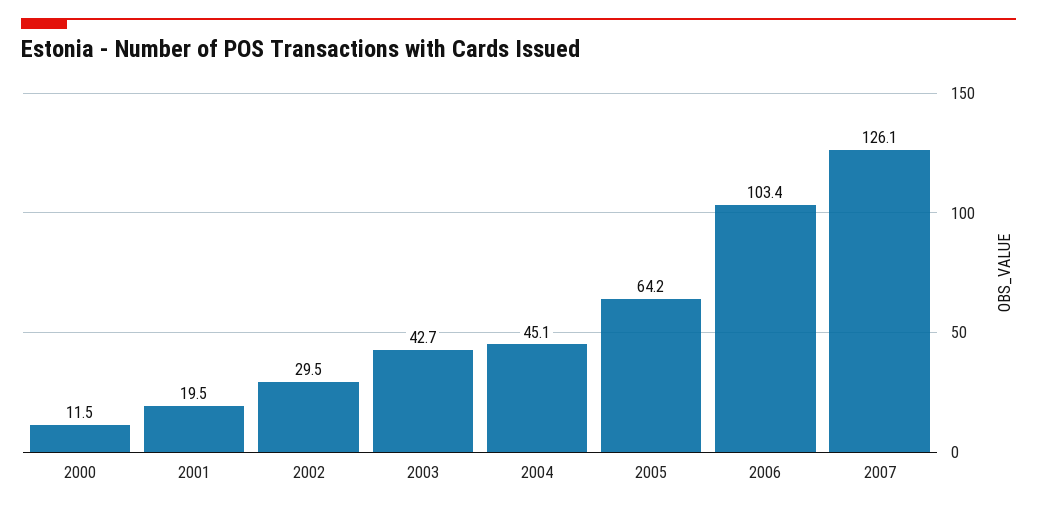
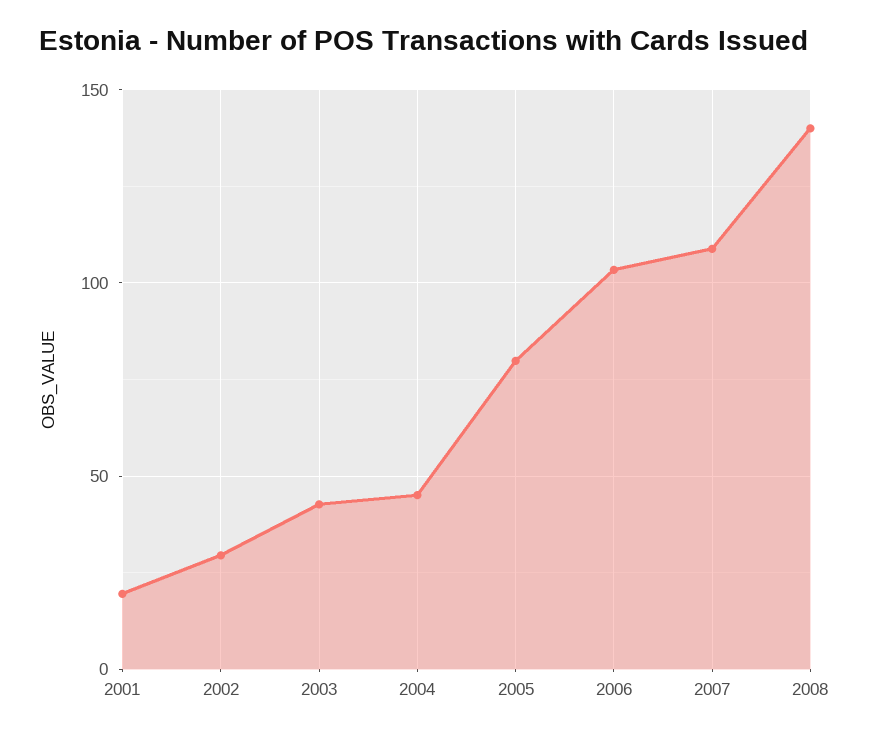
2000: 11.5 -> none
2005: 64.2 -> 80
2007: 126.1 -> 110
2008: none -> 140

